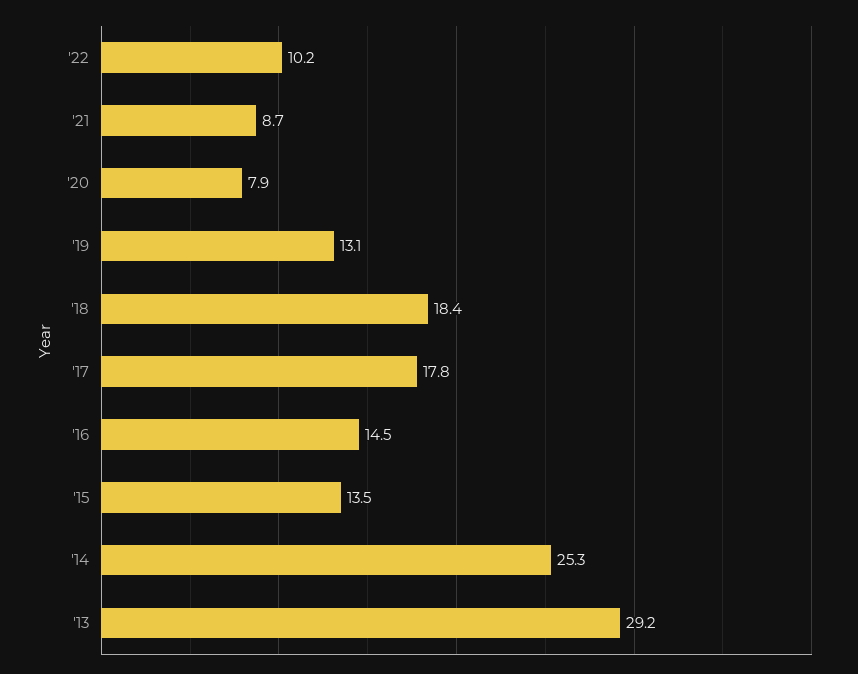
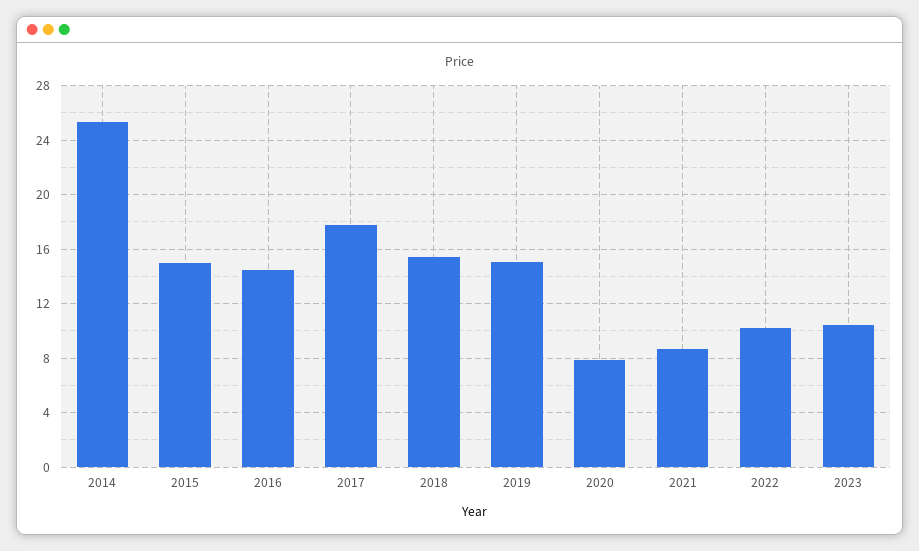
'19: 13.1 -> 15
'18: 18.4 -> 15.5
'15: 13.5 -> 15
'13: 29.2 -> none
2023: none -> 10.5

